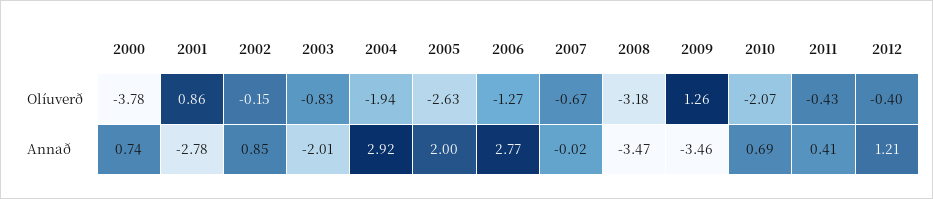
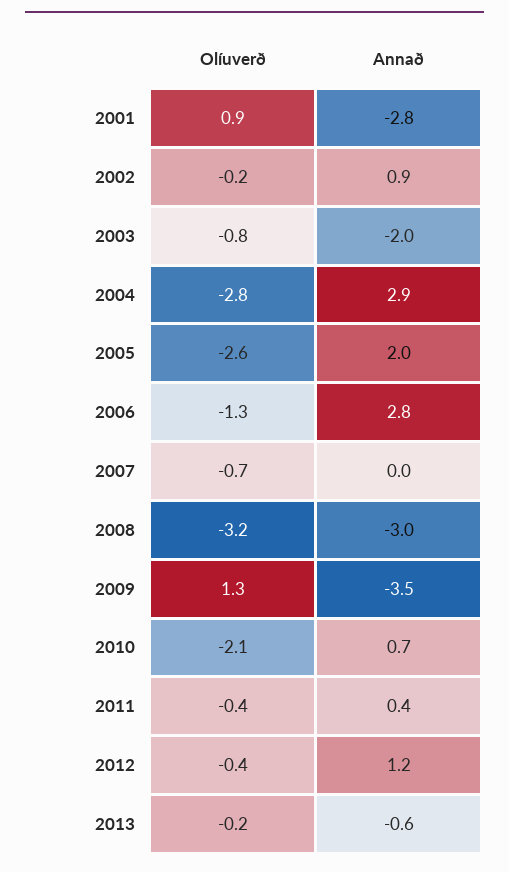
2000, Olíuverð: -3.78 -> none
2004, Olíuverð: -1.94 -> -2.8
2000, Annað: 0.74 -> none
2008, Annað: -3.47 -> -3
2013, Olíuverð: none -> -0.2
2013, Annað: none -> -0.6

